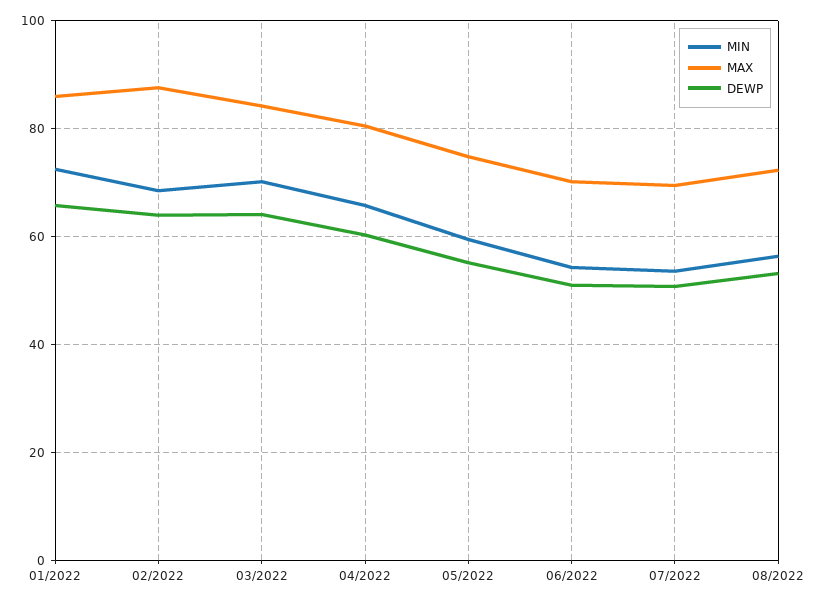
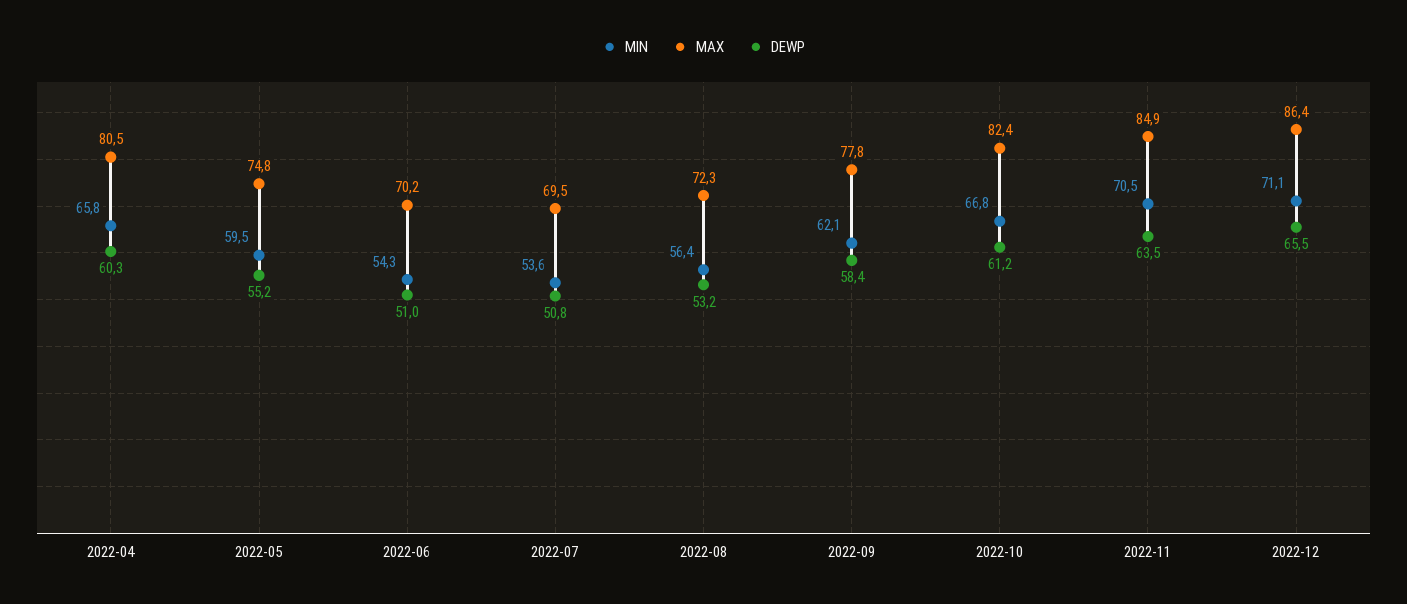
MIN, 01/2022: 72 -> none
MAX, 01/2022: 86 -> none
DEWP, 01/2022: 66 -> none
MIN, 02/2022: 68 -> none
MAX, 02/2022: 88 -> none
DEWP, 02/2022: 64 -> none
MIN, 03/2022: 70 -> none
MAX, 03/2022: 84 -> none
DEWP, 03/2022: 64 -> none
MIN, 2022-09: none -> 62.1
MAX, 2022-09: none -> 77.8
DEWP, 2022-09: none -> 58.4
MIN, 2022-10: none -> 66.8
MAX, 2022-10: none -> 82.4
DEWP, 2022-10: none -> 61.2
MIN, 2022-11: none -> 70.5
MAX, 2022-11: none -> 84.9
DEWP, 2022-11: none -> 63.5
MIN, 2022-12: none -> 71.1
MAX, 2022-12: none -> 86.4
DEWP, 2022-12: none -> 65.5

